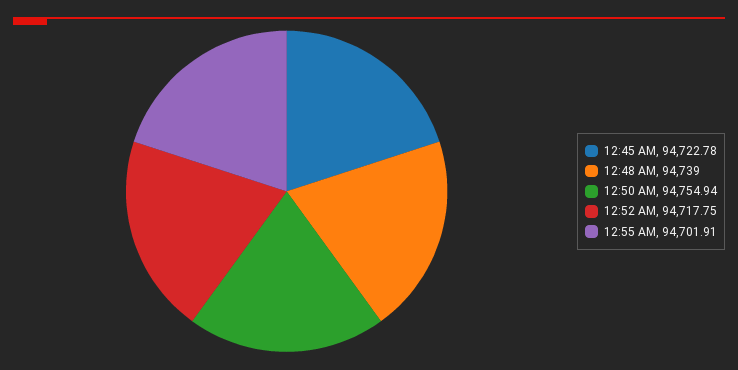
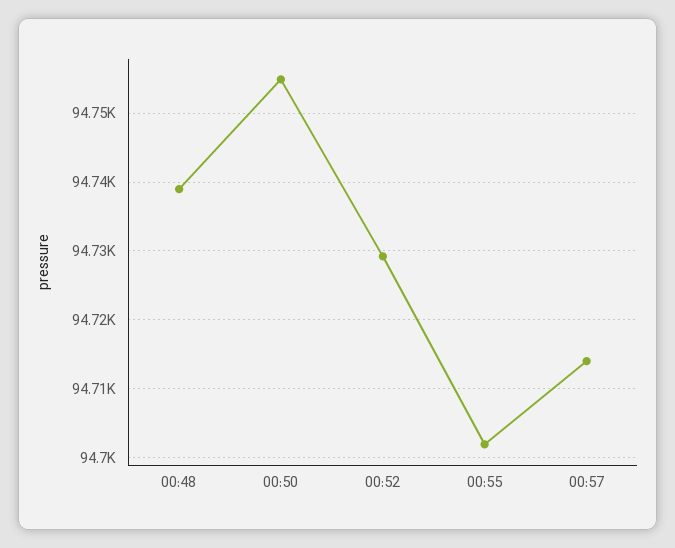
12:45 AM: 94722.78 -> none
12:52 AM: 94717.75 -> 94729
00:57: none -> 94714

